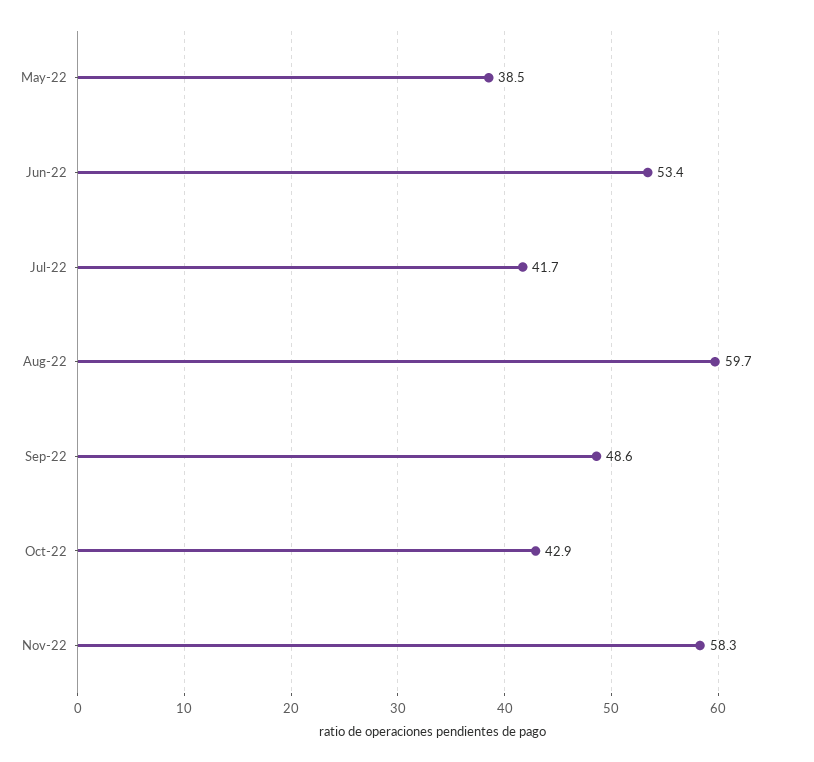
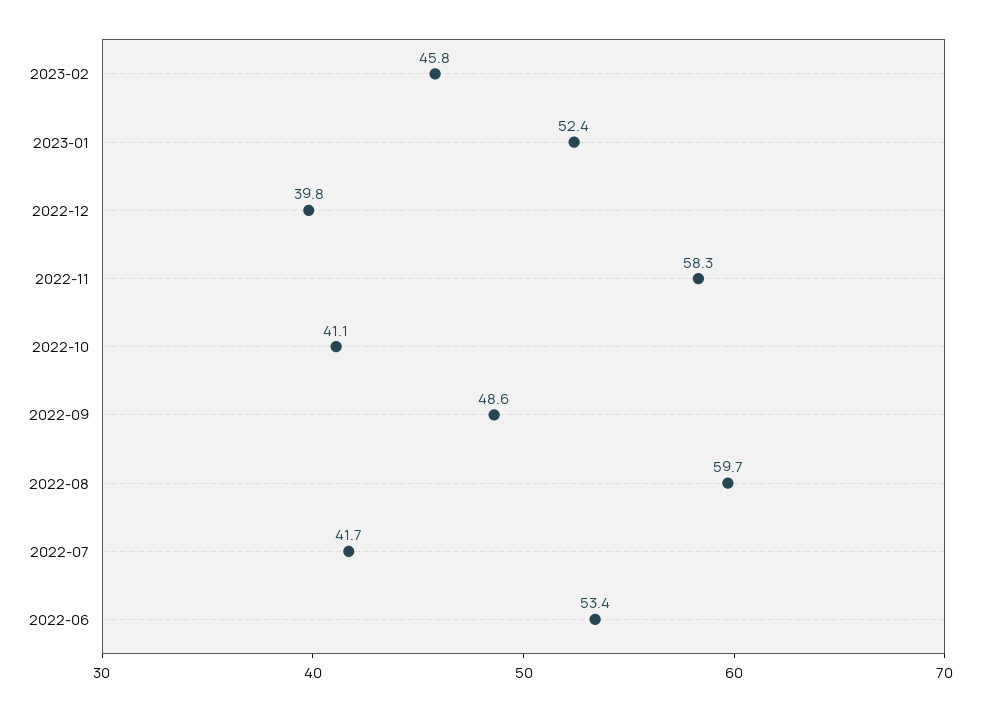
May-22: 38.5 -> none
Oct-22: 42.9 -> 41.1
2023-02: none -> 45.8
2023-01: none -> 52.4
2022-12: none -> 39.8

